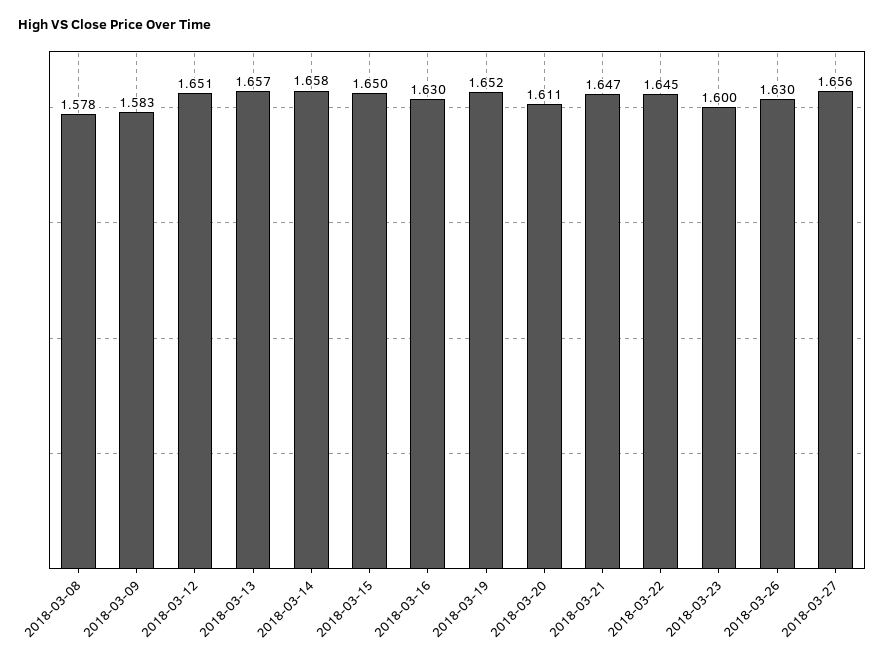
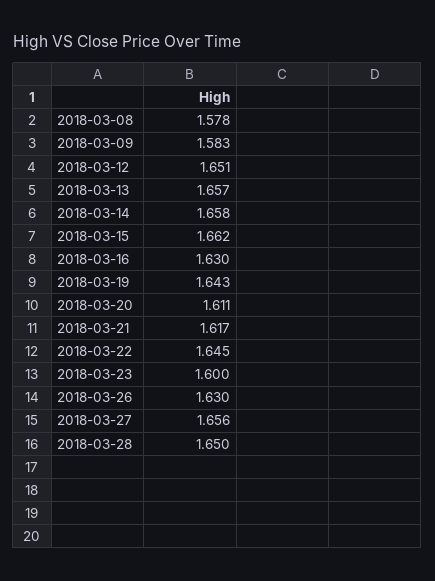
2018-03-15: 1.65 -> 1.662
2018-03-19: 1.652 -> 1.643
2018-03-21: 1.647 -> 1.617
2018-03-28: none -> 1.65

